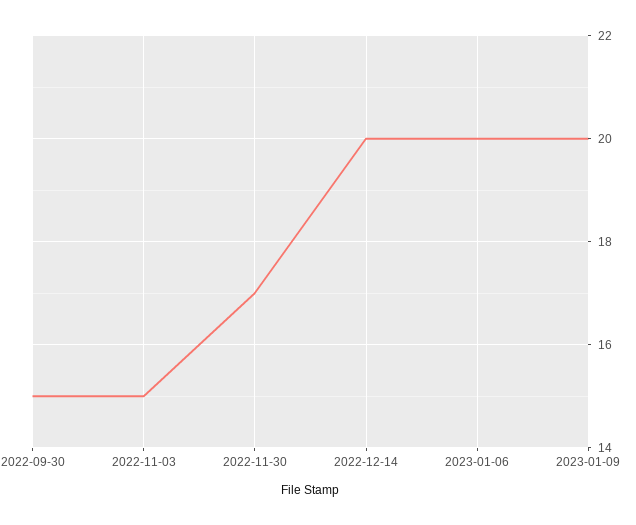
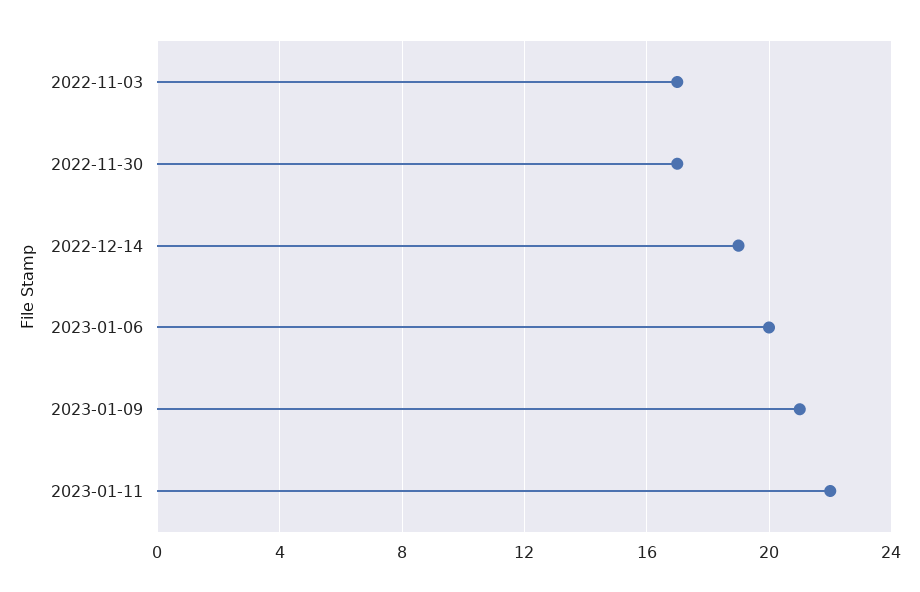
2022-09-30: 15 -> none
2022-11-03: 15 -> 17
2022-12-14: 20 -> 19
2023-01-09: 20 -> 21
2023-01-11: none -> 22

